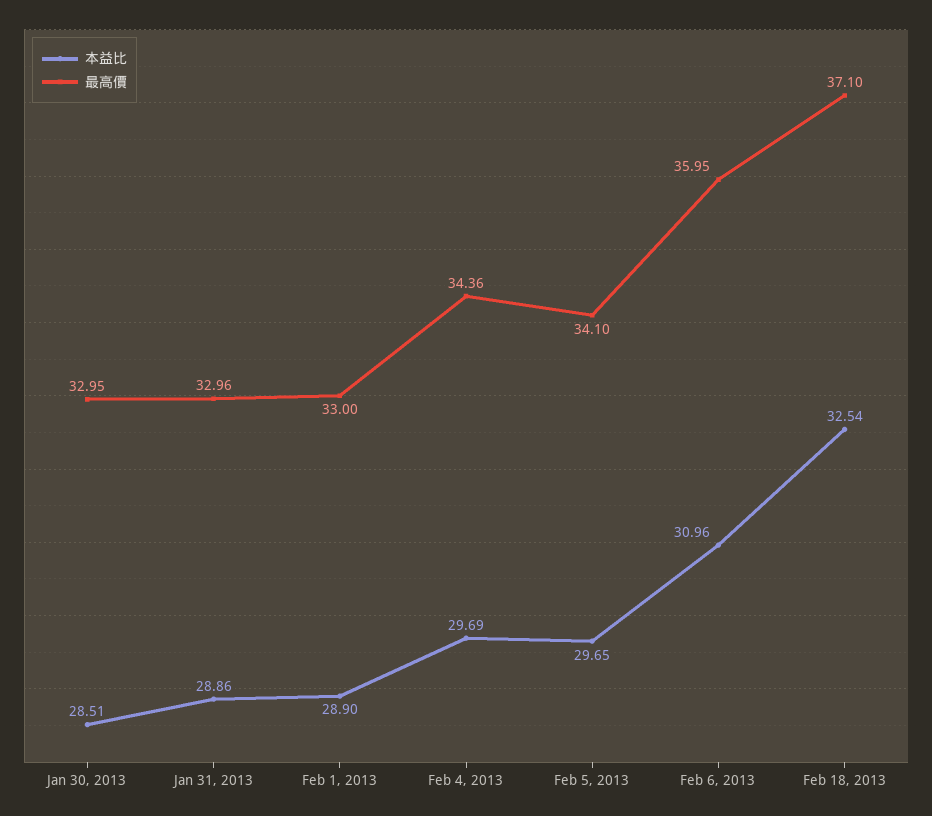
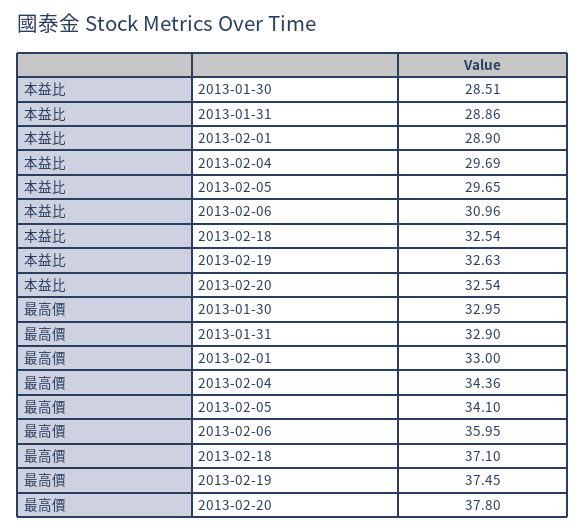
最高價, Jan 31, 2013: 32.96 -> 32.9
本益比, 2013-02-19: none -> 32.63
本益比, 2013-02-20: none -> 32.54
最高價, 2013-02-19: none -> 37.45
最高價, 2013-02-20: none -> 37.8

